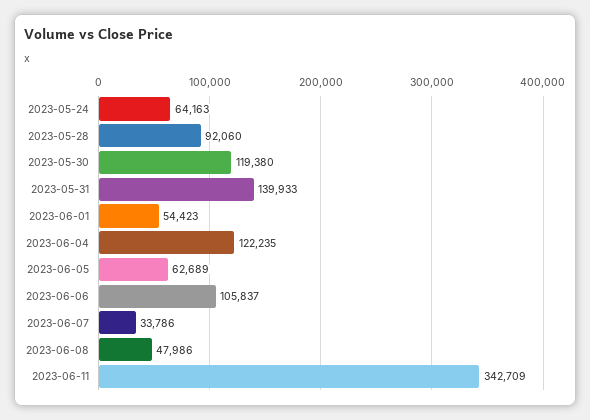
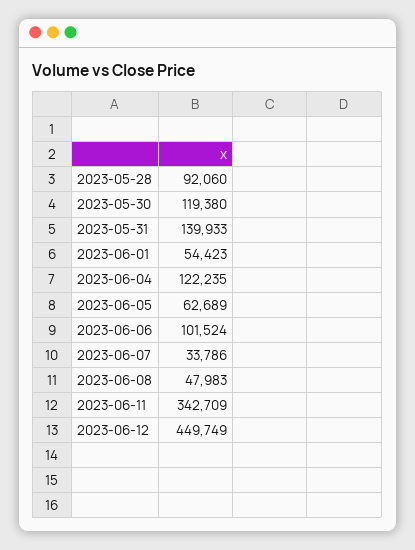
2023-05-24: 64163 -> none
2023-06-06: 105837 -> 101524
2023-06-08: 47986 -> 47983
2023-06-12: none -> 449749

